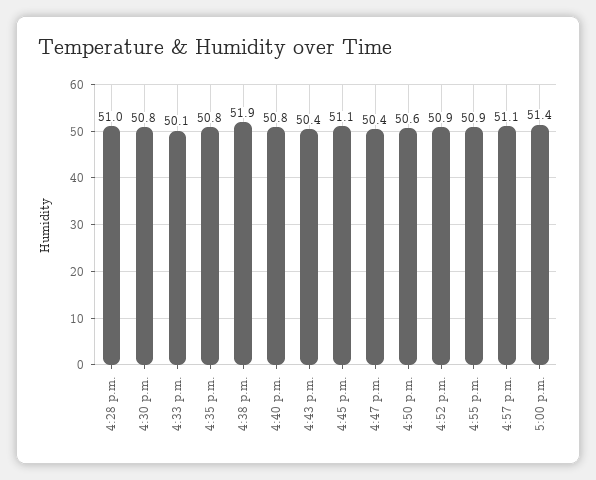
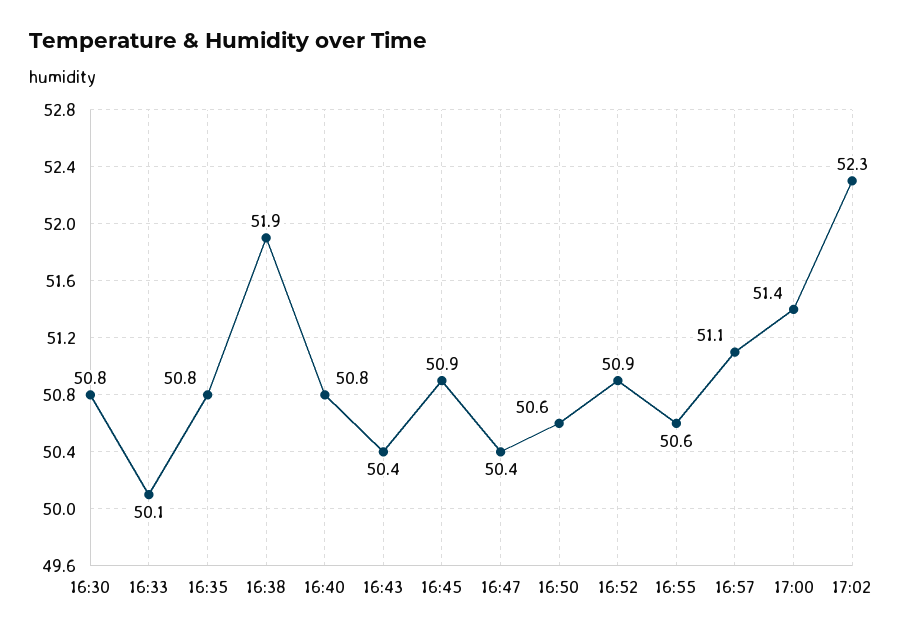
4:28 p.m.: 51 -> none
4:45 p.m.: 51.1 -> 50.9
4:55 p.m.: 50.9 -> 50.6
17:02: none -> 52.3

